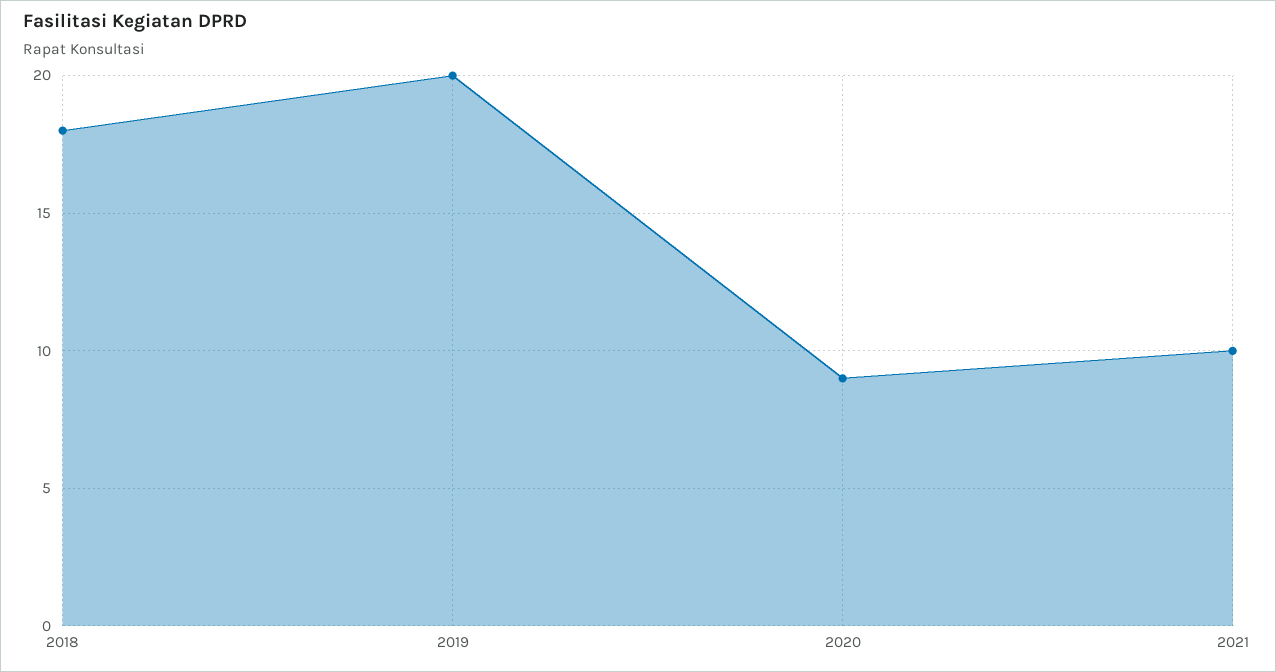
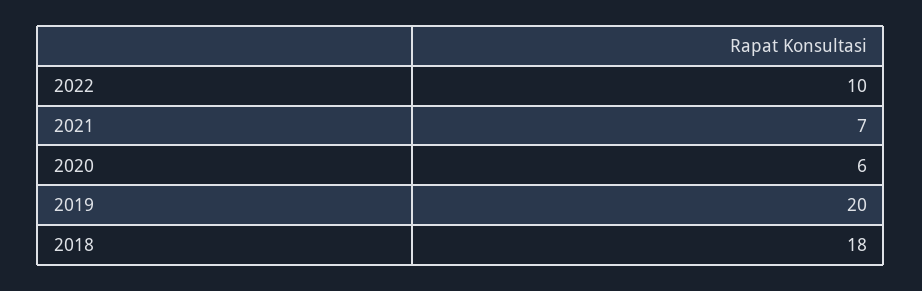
2020: 9 -> 6
2021: 10 -> 7
2022: none -> 10

